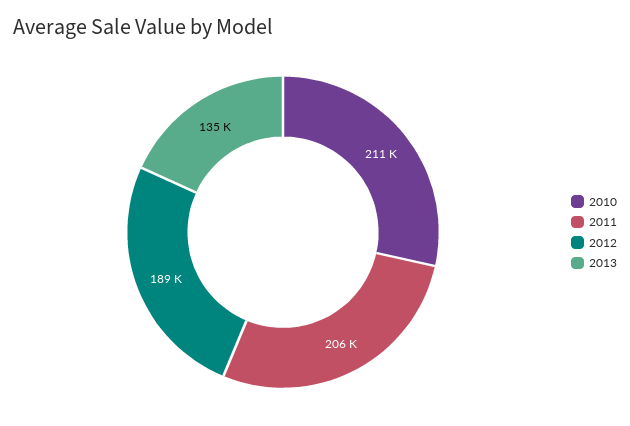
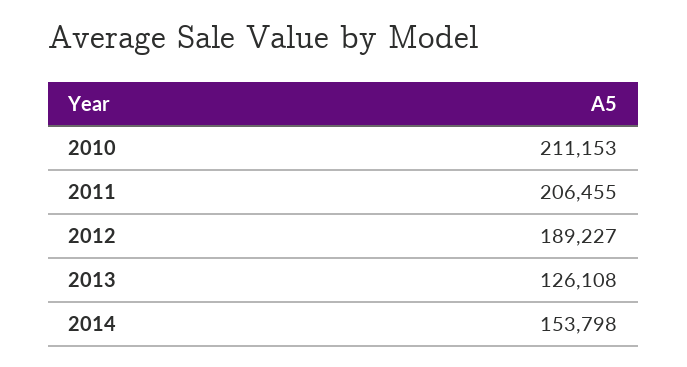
2013: 135000 -> 126108
2014: none -> 153798

